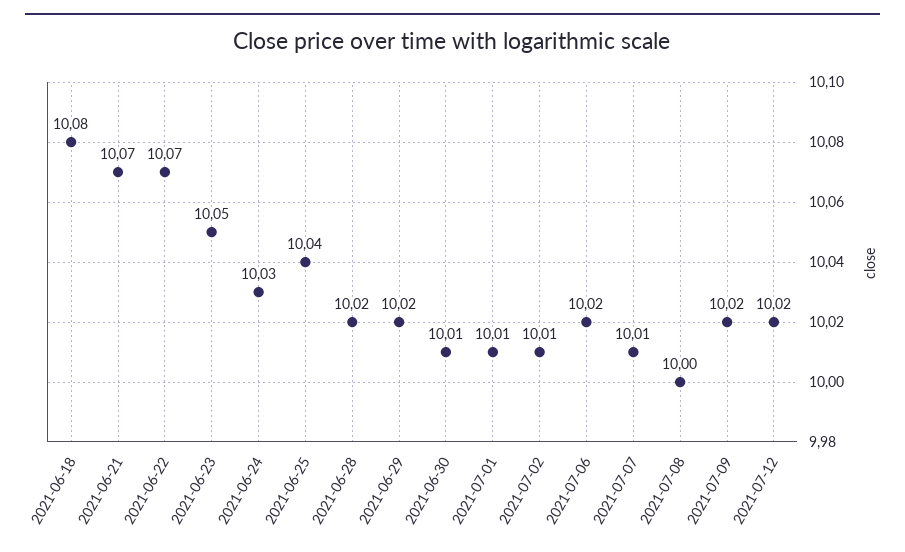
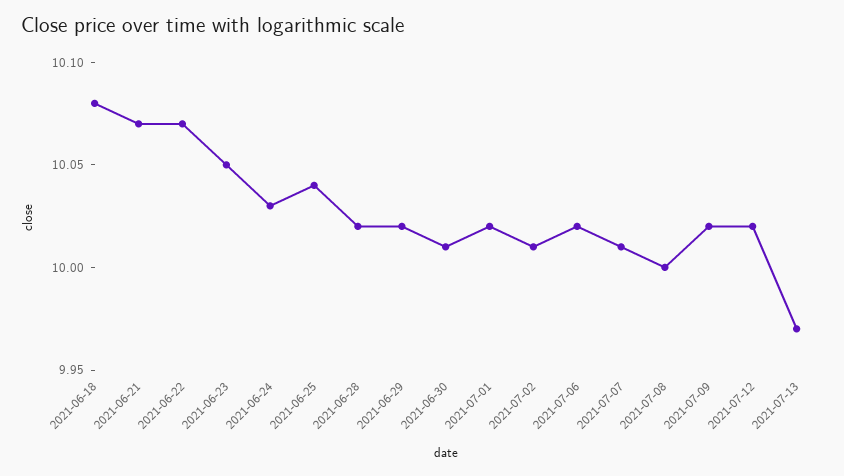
2021-07-01: 10.01 -> 10.02
2021-07-13: none -> 9.97

